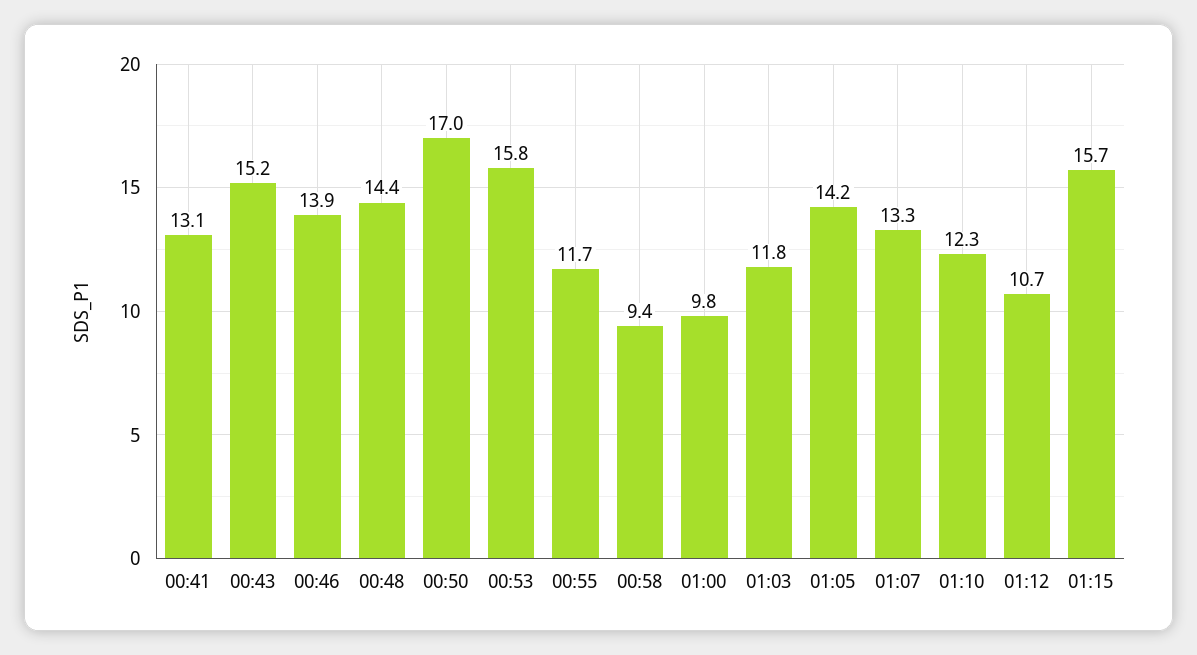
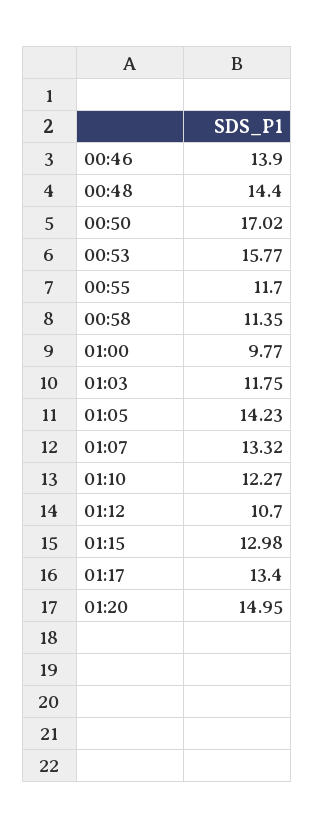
00:41: 13.1 -> none
00:43: 15.2 -> none
00:58: 9.4 -> 11.35
01:15: 15.7 -> 12.98
01:17: none -> 13.4
01:20: none -> 14.95

